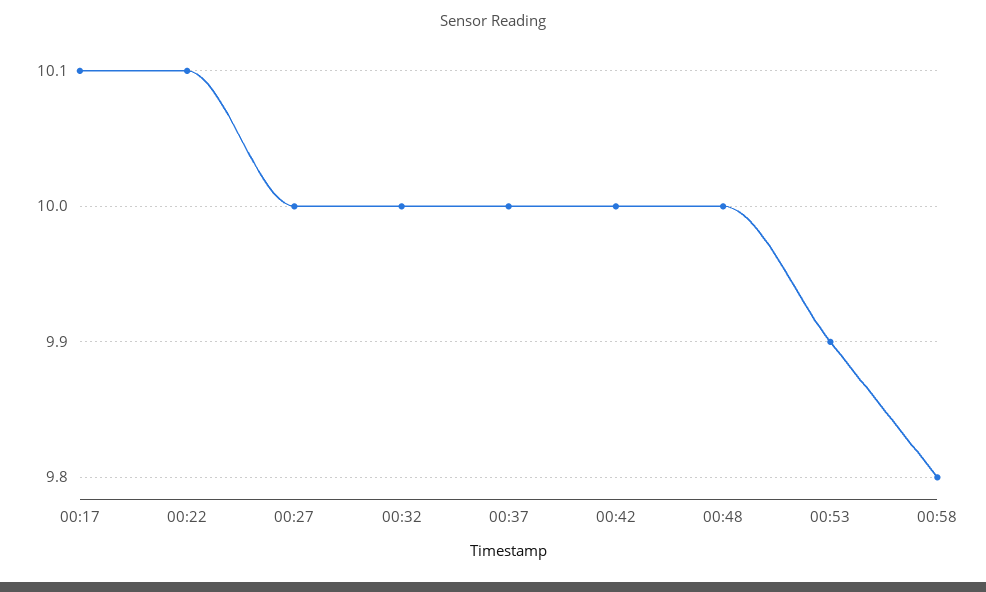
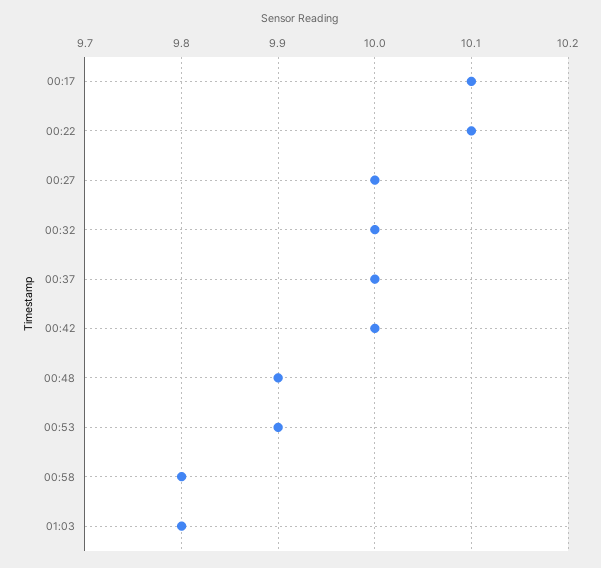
00:48: 10 -> 9.9
01:03: none -> 9.8

